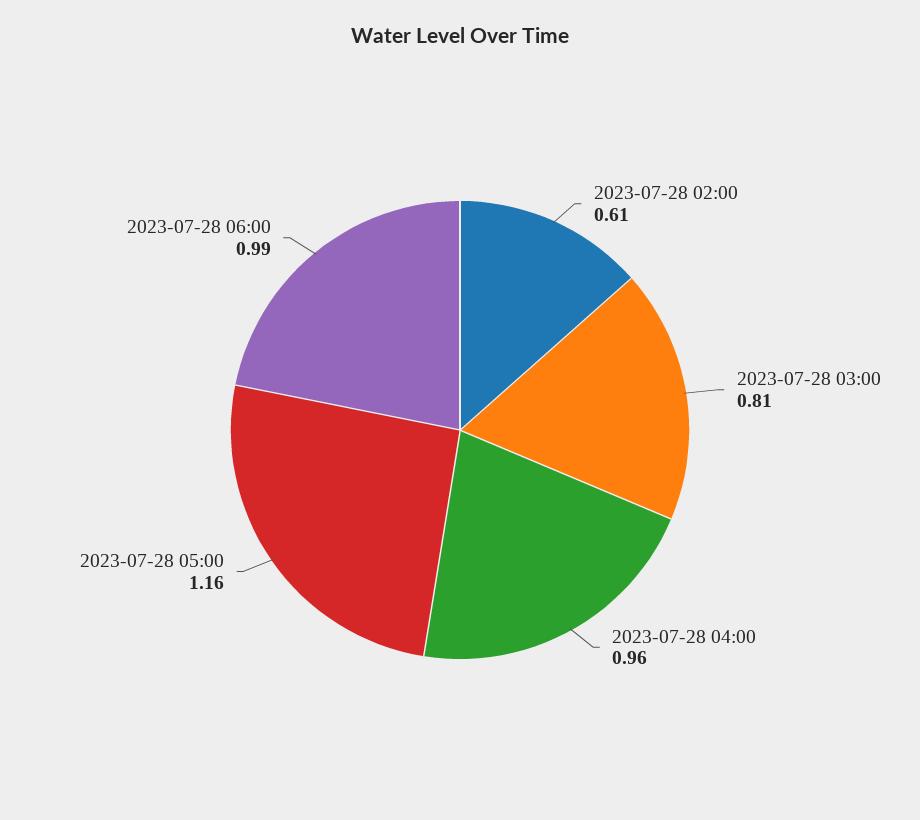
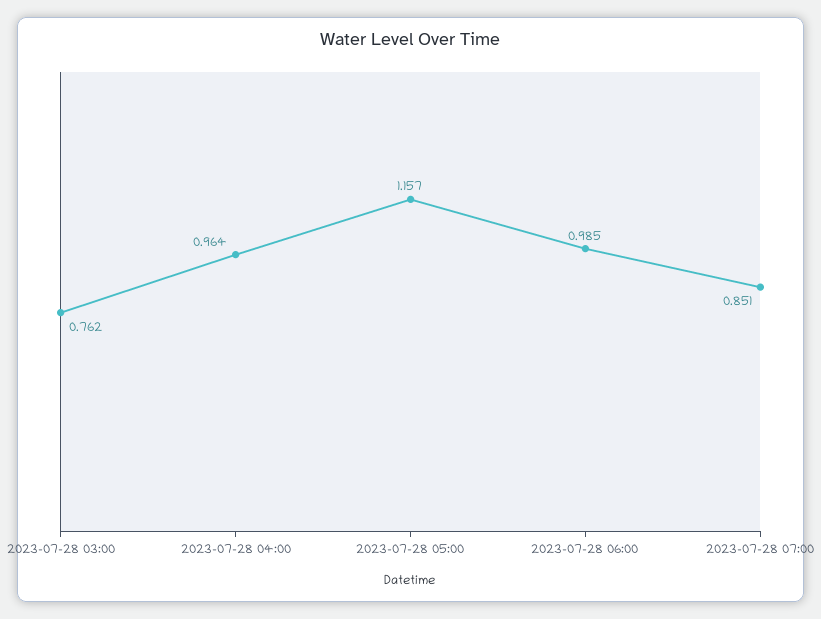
2023-07-28 02:00: 0.61 -> none
2023-07-28 03:00: 0.81 -> 0.762
2023-07-28 07:00: none -> 0.851

